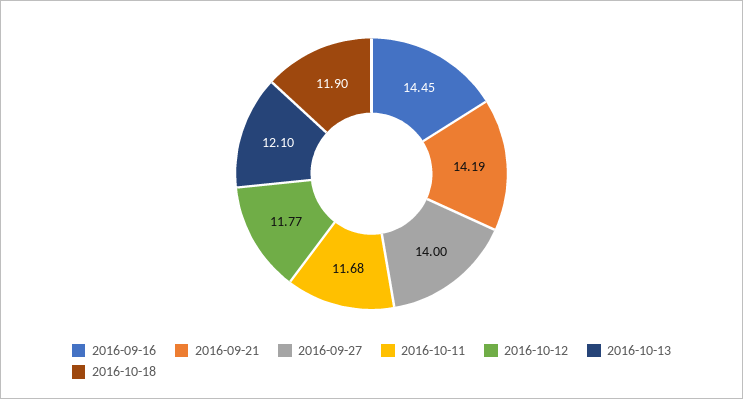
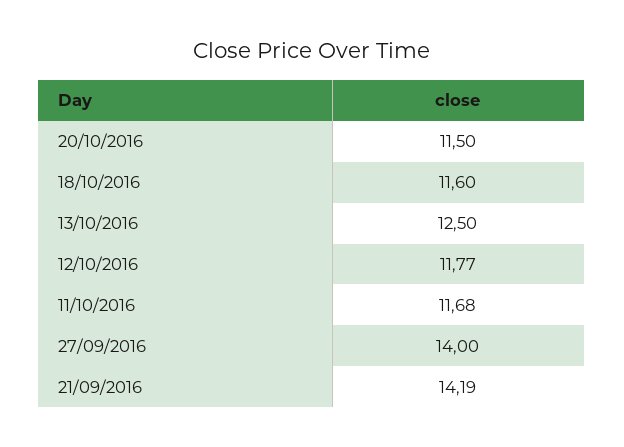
2016-09-16: 14.45 -> none
2016-10-13: 12.1 -> 12.5
2016-10-18: 11.9 -> 11.6
20/10/2016: none -> 11.5

